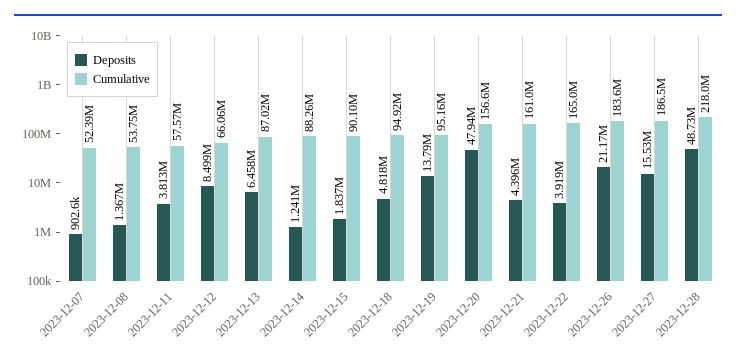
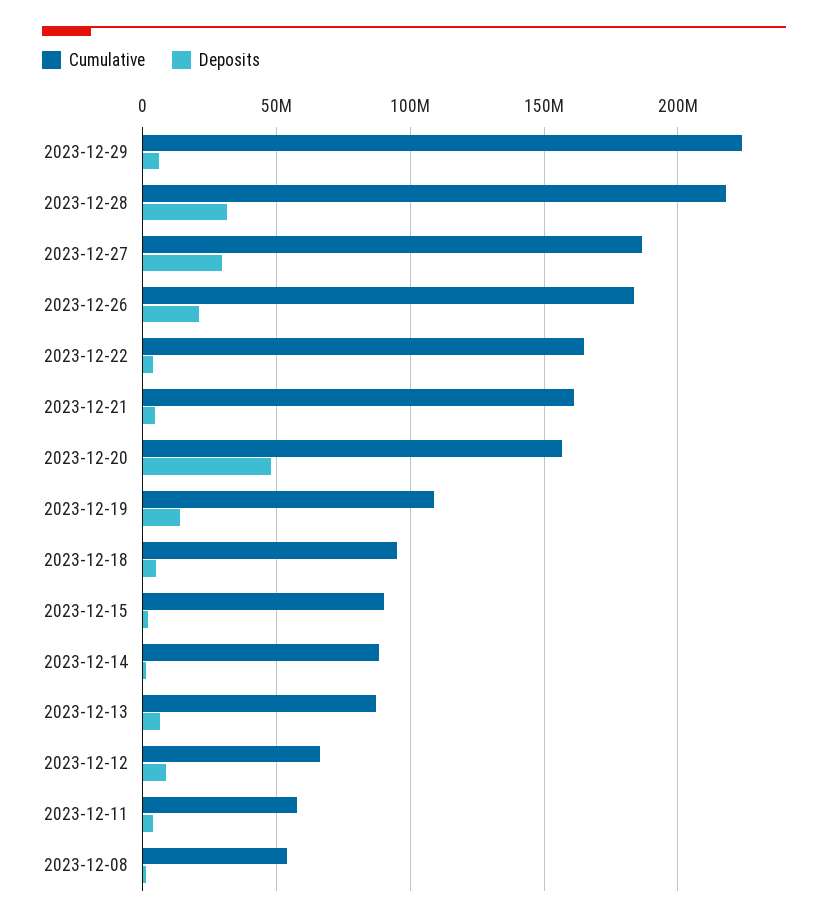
Deposits, 2023-12-07: 902600 -> none
Cumulative, 2023-12-07: 52390000 -> none
Cumulative, 2023-12-19: 95160000 -> 110000000
Deposits, 2023-12-27: 15530000 -> 30000000
Deposits, 2023-12-28: 48730000 -> 30000000
Cumulative, 2023-12-29: none -> 225000000
Deposits, 2023-12-29: none -> 5000000

